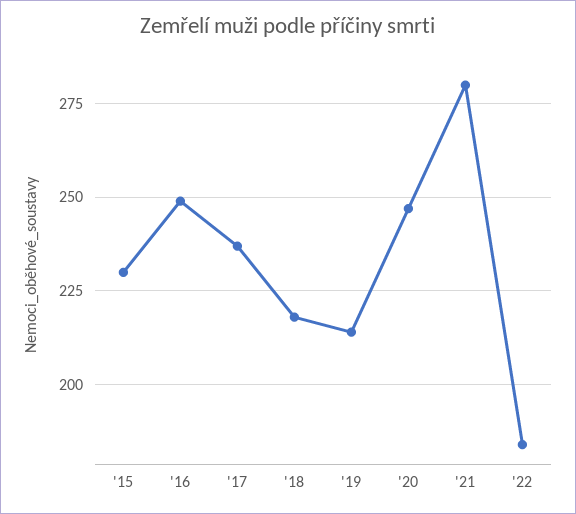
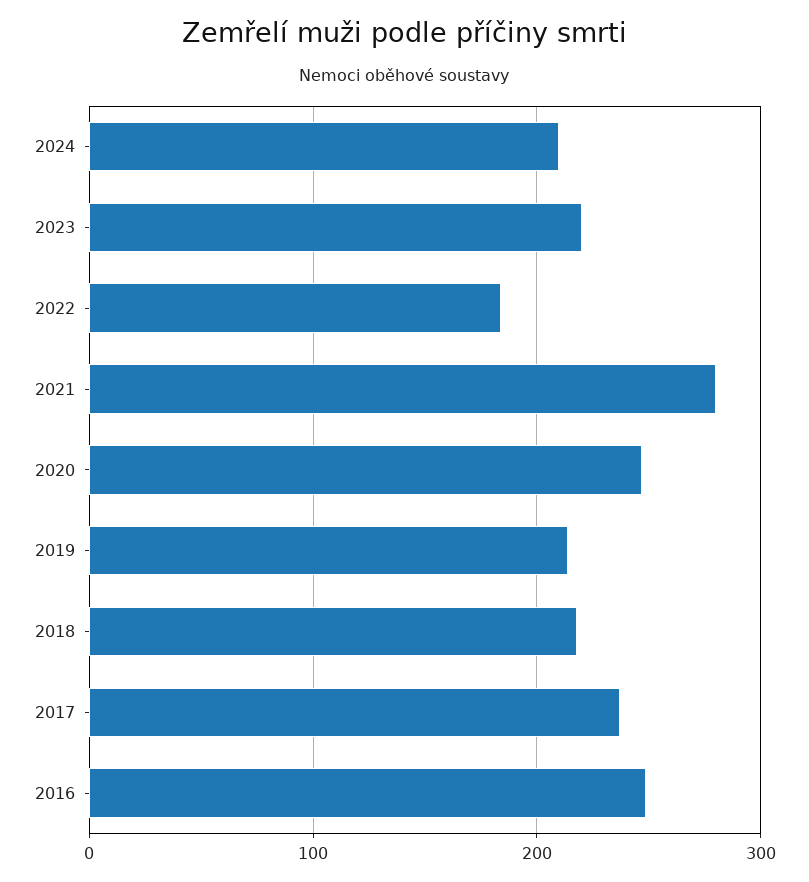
'15: 230 -> none
2024: none -> 210
2023: none -> 220

